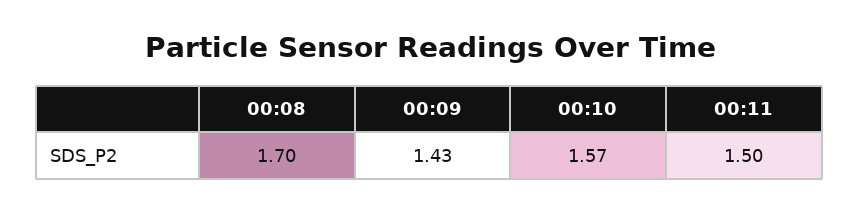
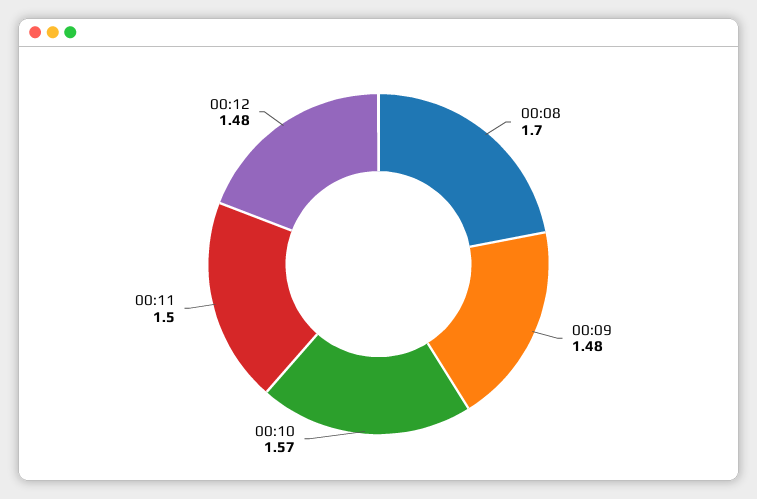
00:09: 1.43 -> 1.48
00:12: none -> 1.48

